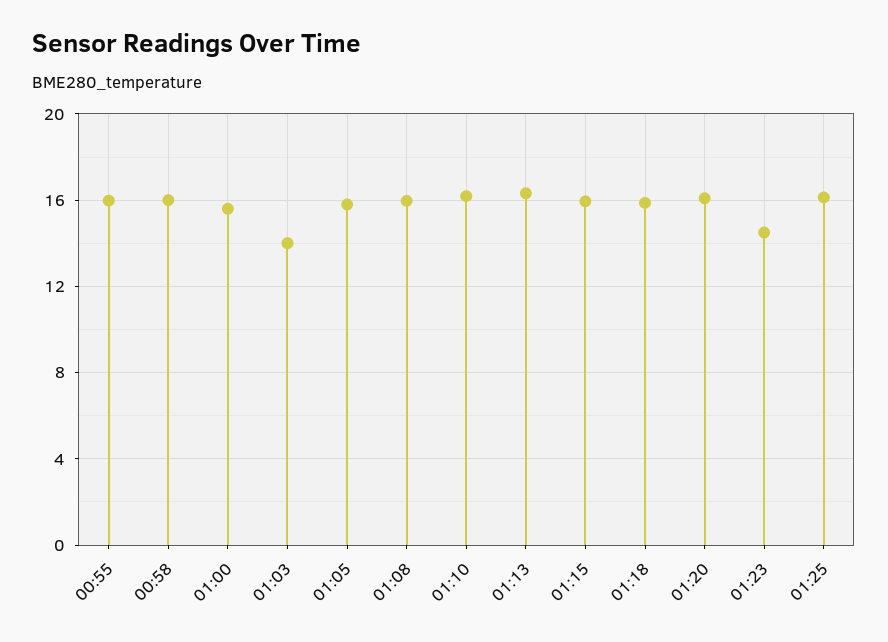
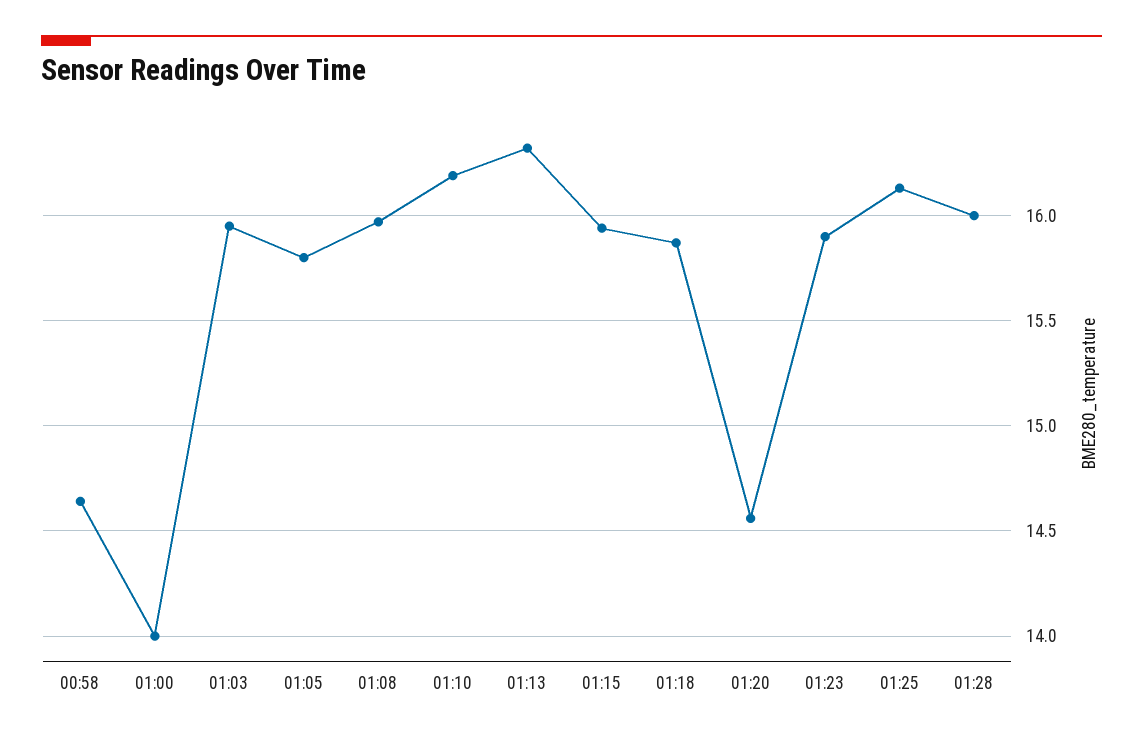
00:55: 16 -> none
00:58: 16 -> 14.65
01:00: 15.5 -> 14
01:03: 14 -> 15.95
01:20: 16 -> 14.55
01:23: 14.5 -> 15.9
01:28: none -> 16

